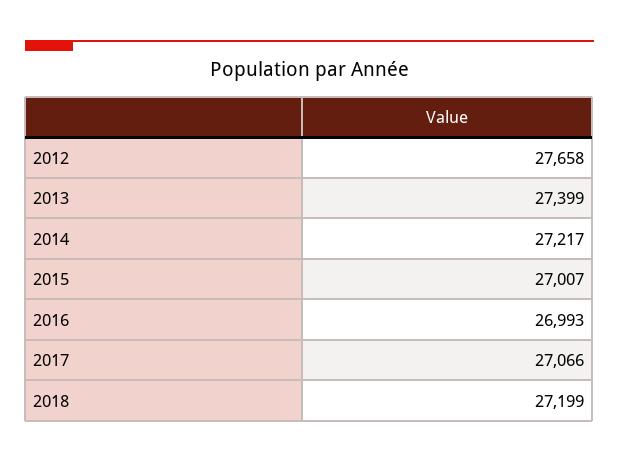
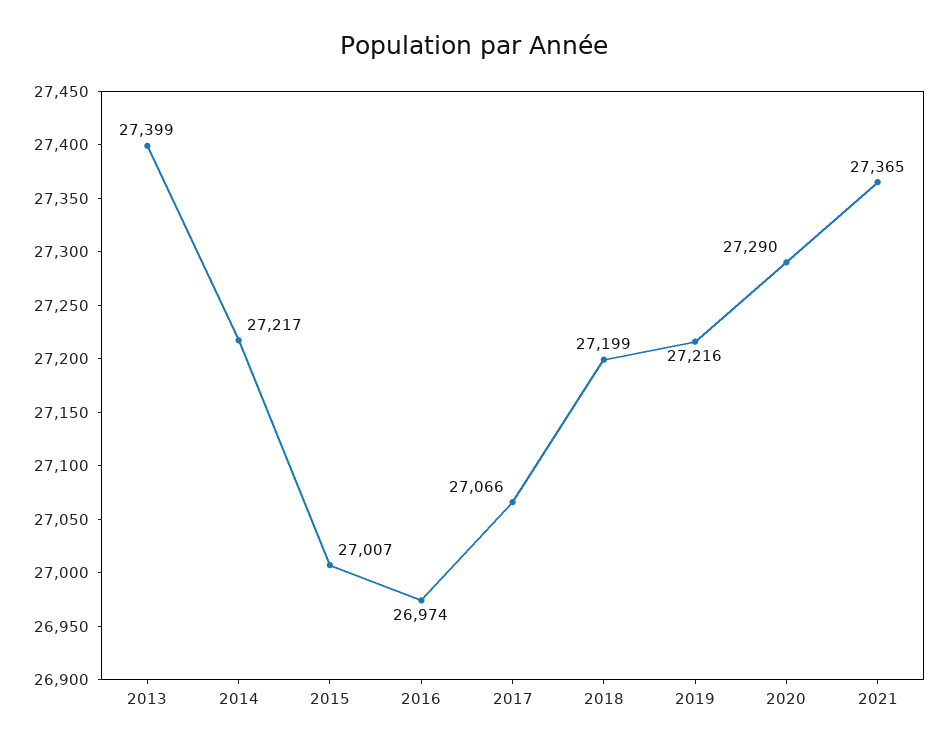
2012: 27658 -> none
2016: 26993 -> 26974
2019: none -> 27216
2020: none -> 27290
2021: none -> 27365

